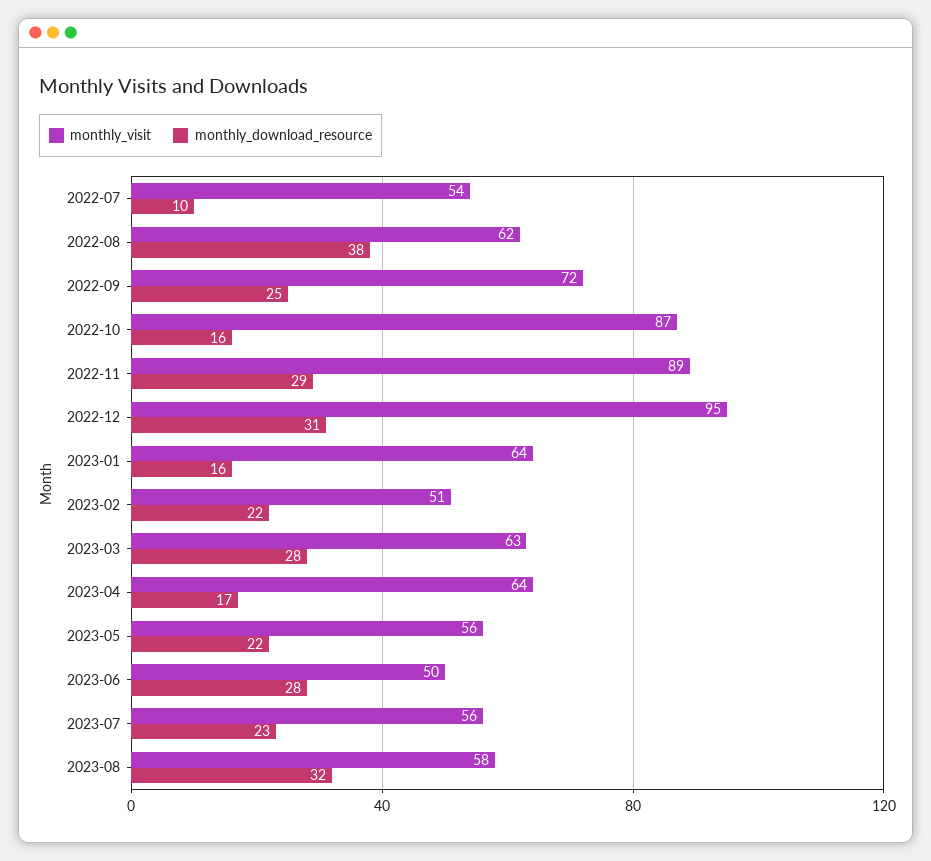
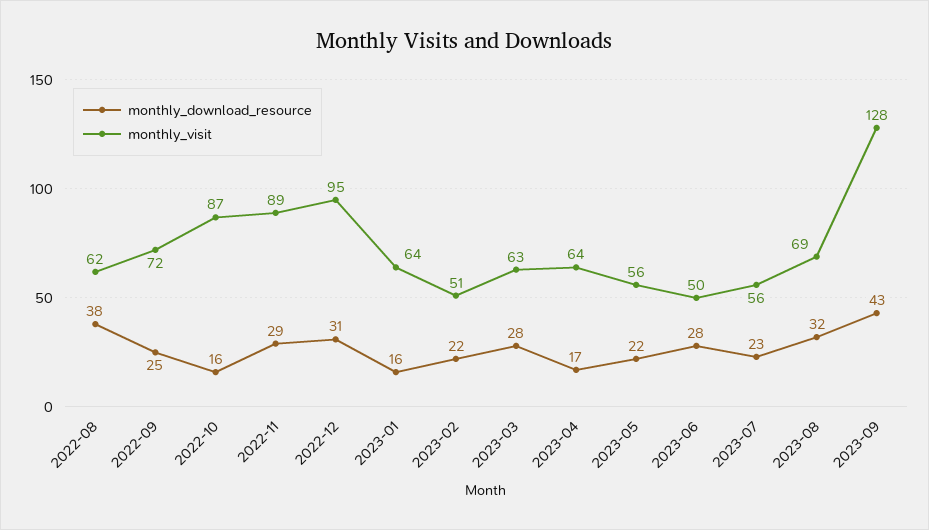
monthly_visit, 2022-07: 54 -> none
monthly_download_resource, 2022-07: 10 -> none
monthly_visit, 2023-08: 58 -> 69
monthly_download_resource, 2023-09: none -> 43
monthly_visit, 2023-09: none -> 128

